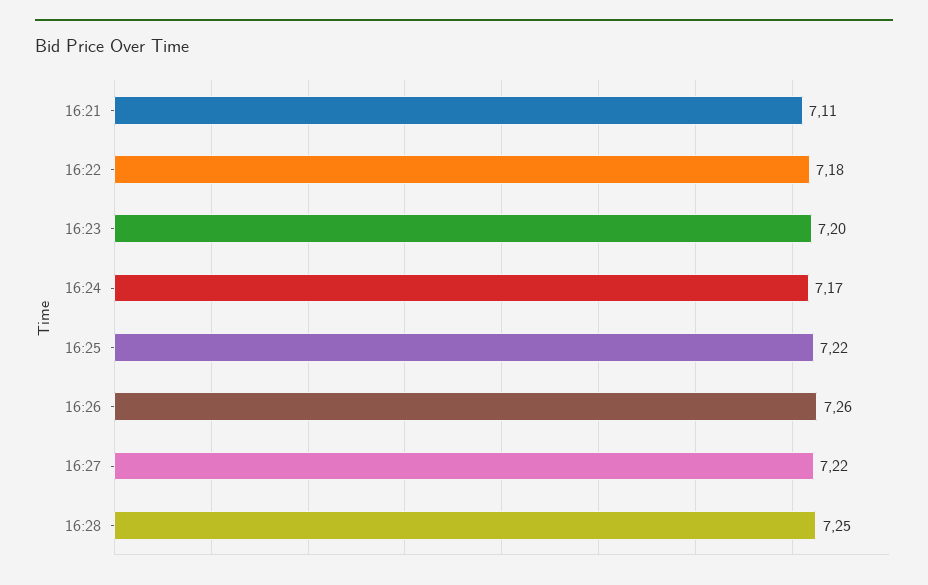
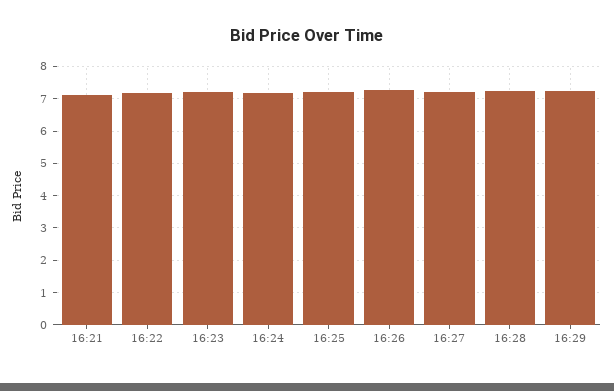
16:29: none -> 7.2

